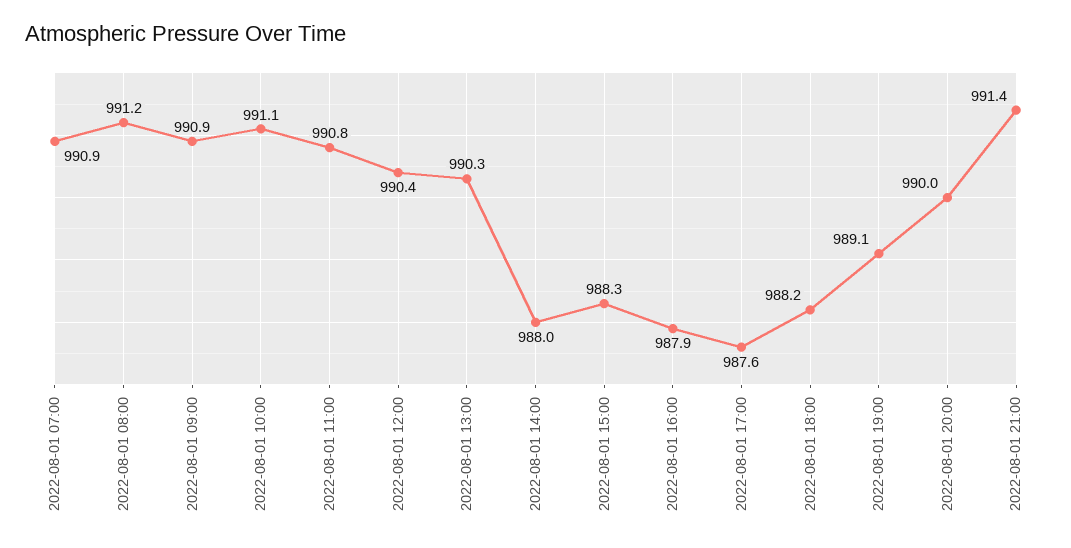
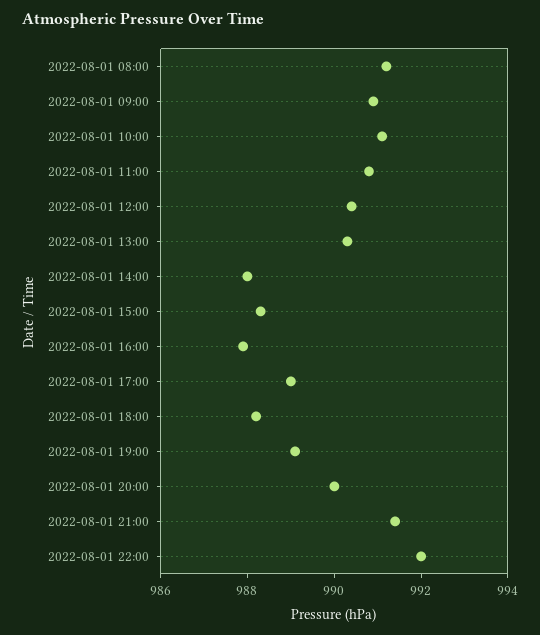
2022-08-01 07:00: 990.9 -> none
2022-08-01 17:00: 987.6 -> 989
2022-08-01 22:00: none -> 992

